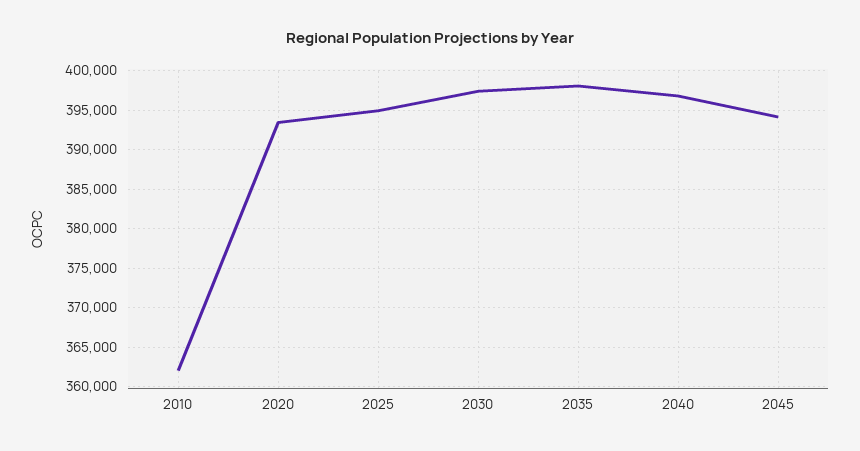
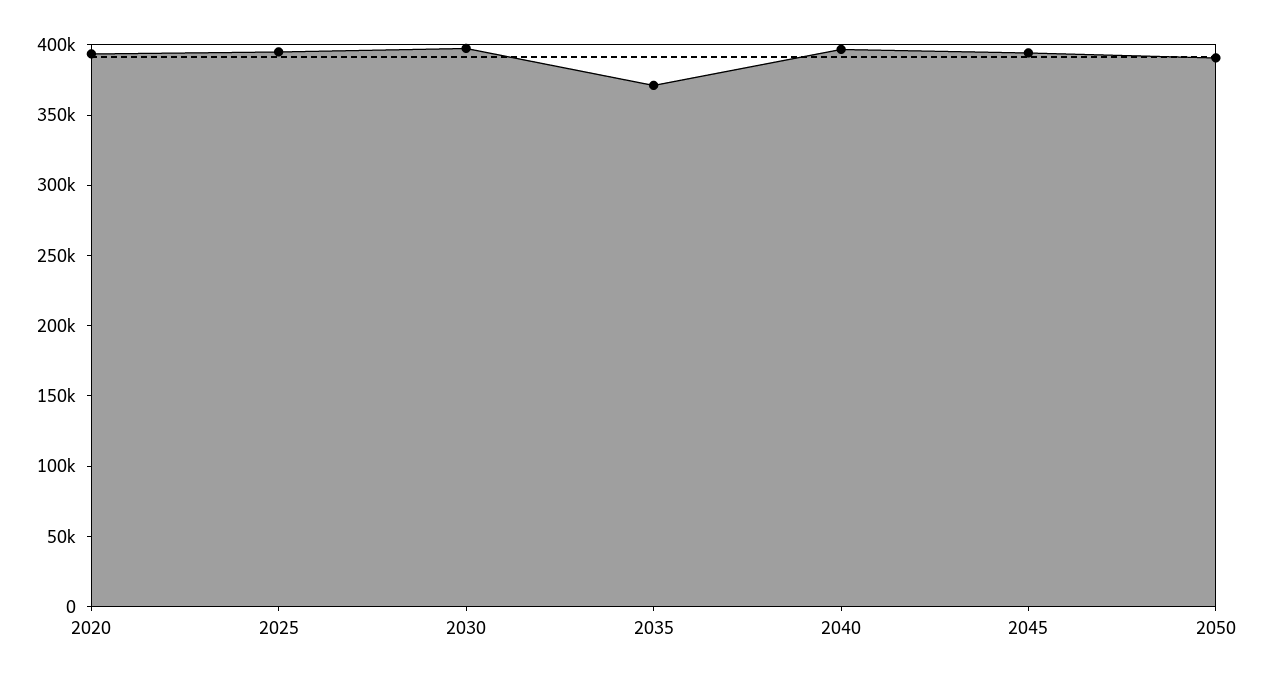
2010: 362000 -> none
2035: 398000 -> 370000
2050: none -> 390000

